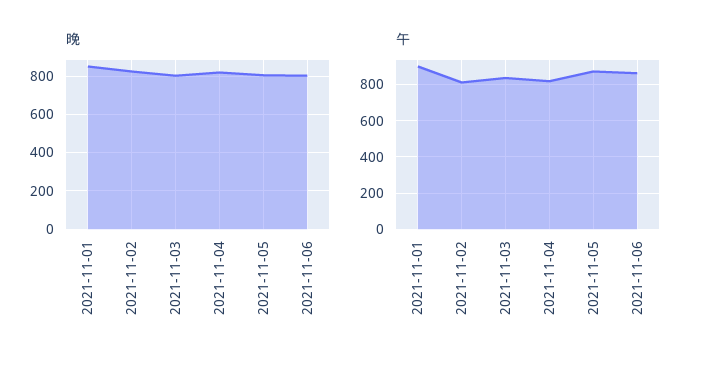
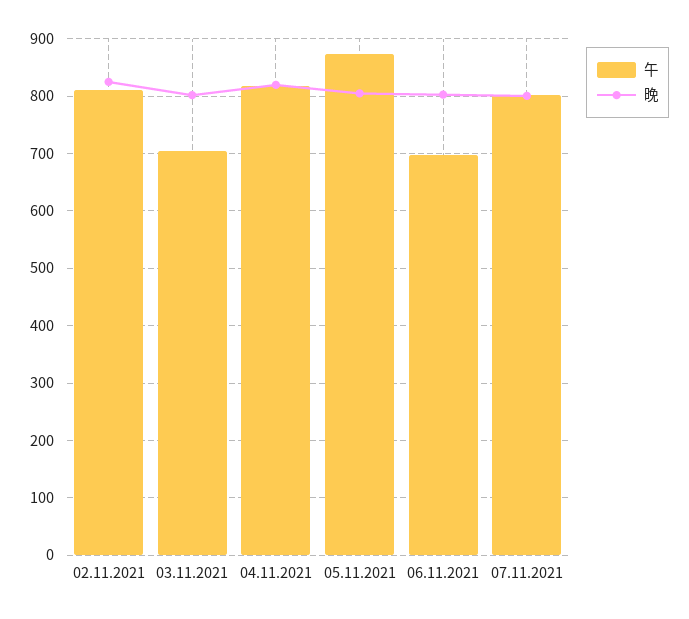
晚, 2021-11-01: 850 -> none
午, 2021-11-01: 900 -> none
午, 2021-11-03: 850 -> 700
午, 2021-11-06: 850 -> 700
午, 07.11.2021: none -> 800
晚, 07.11.2021: none -> 800

